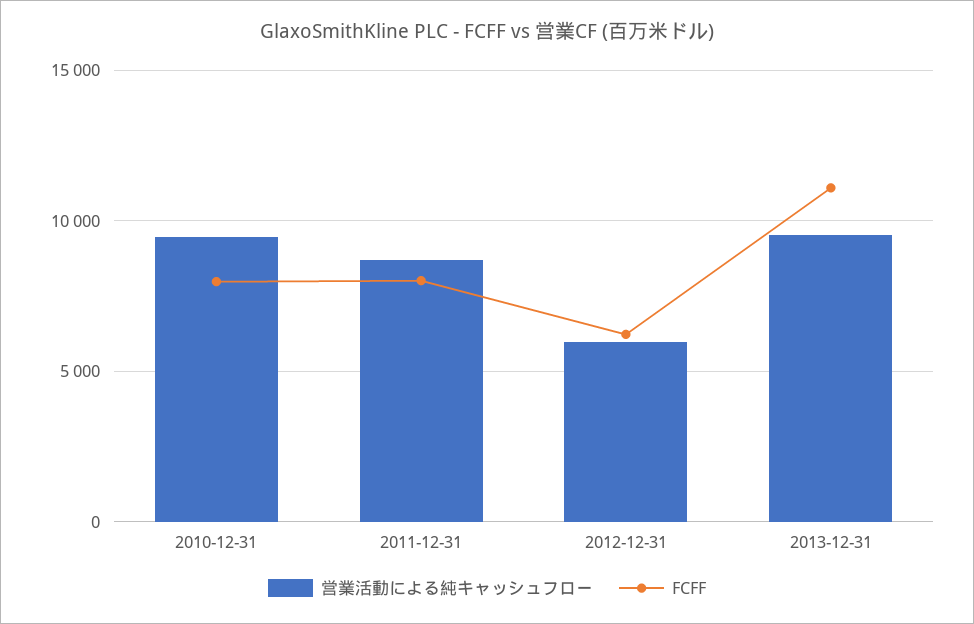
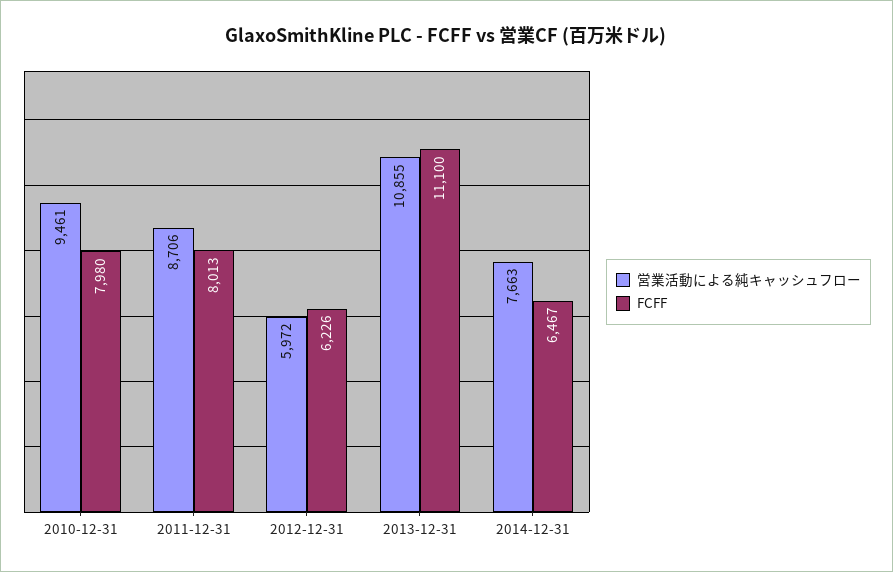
営業活動による純キャッシュフロー, 2013-12-31: 9500 -> 10855
営業活動による純キャッシュフロー, 2014-12-31: none -> 7663
FCFF, 2014-12-31: none -> 6467

